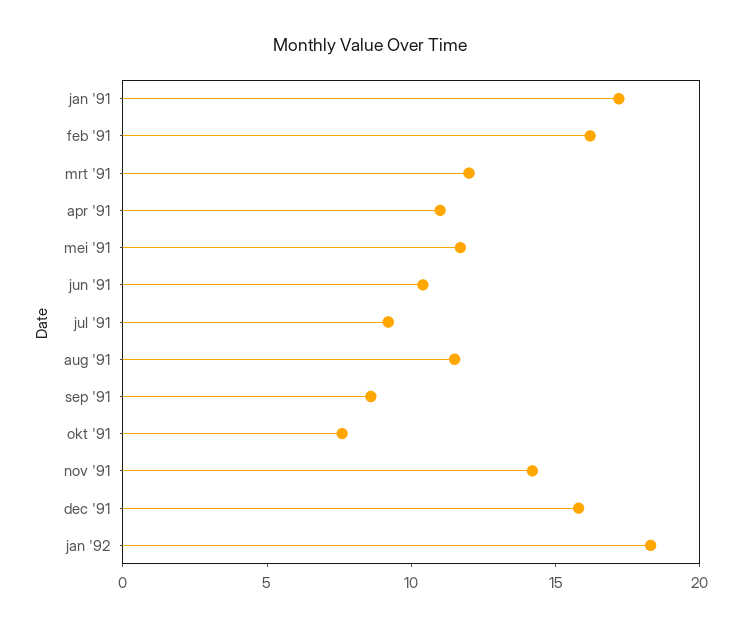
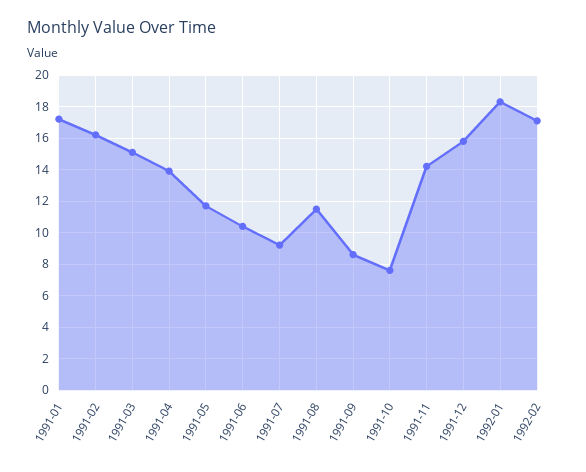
mrt '91: 12 -> 15
apr '91: 11 -> 14
1992-02: none -> 17

